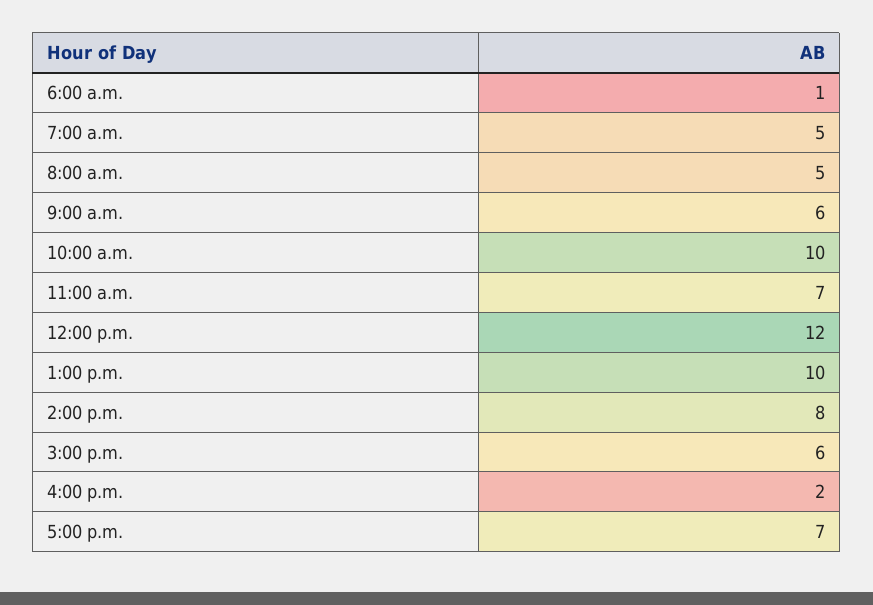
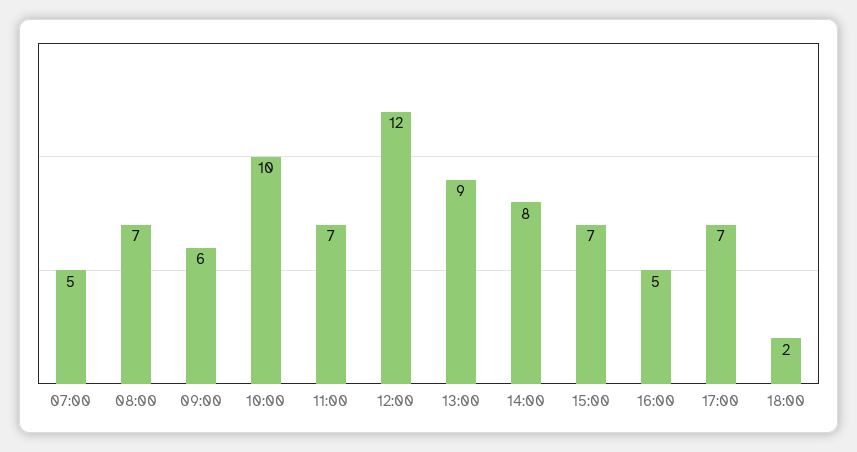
6:00 a.m.: 1 -> none
8:00 a.m.: 5 -> 7
1:00 p.m.: 10 -> 9
3:00 p.m.: 6 -> 7
4:00 p.m.: 2 -> 5
18:00: none -> 2

